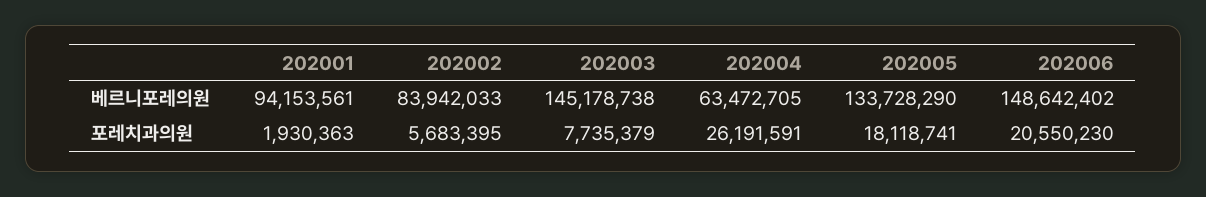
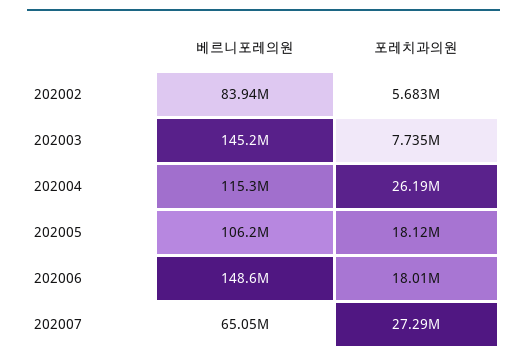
202001, 베르니포레의원: 94153561 -> none
202004, 베르니포레의원: 63472705 -> 115300000
202005, 베르니포레의원: 133728290 -> 106200000
202001, 포레치과의원: 1930363 -> none
202006, 포레치과의원: 20550230 -> 18010000
202007, 베르니포레의원: none -> 65050000
202007, 포레치과의원: none -> 27290000

